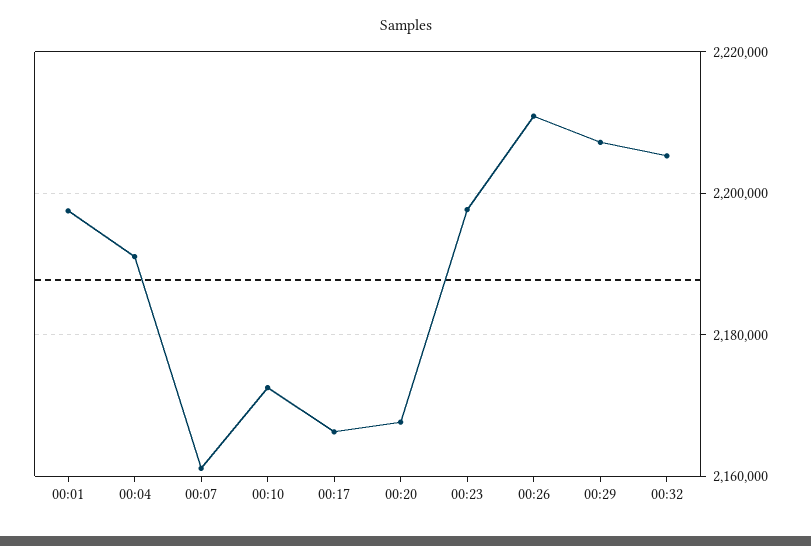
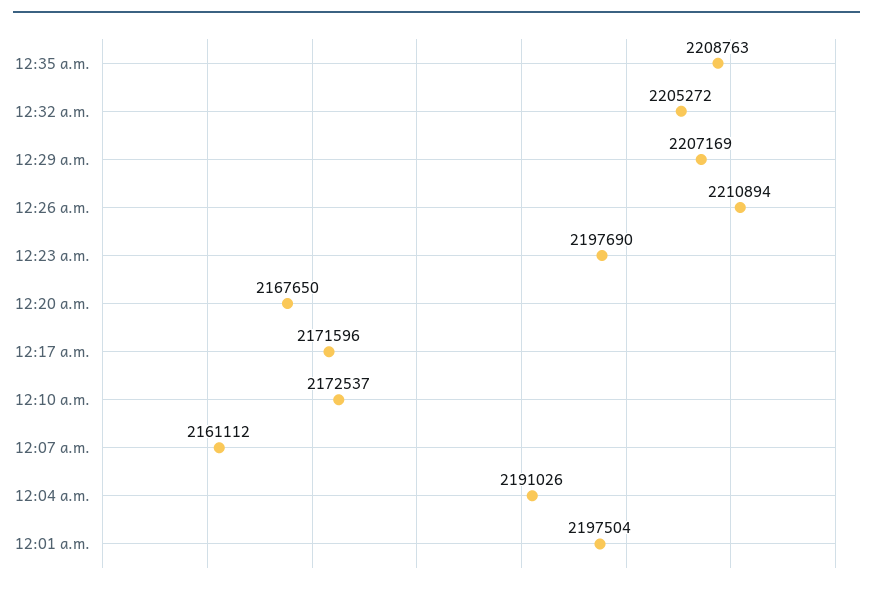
00:17: 2166000 -> 2171596
12:35 a.m.: none -> 2208763

